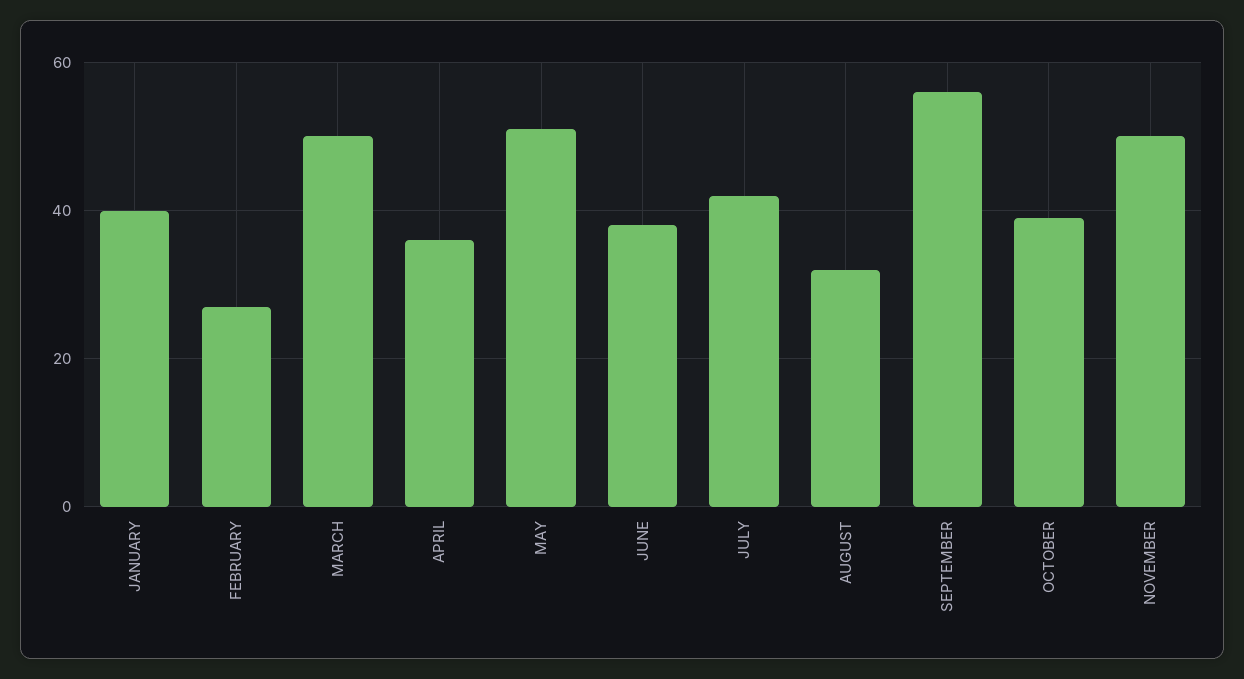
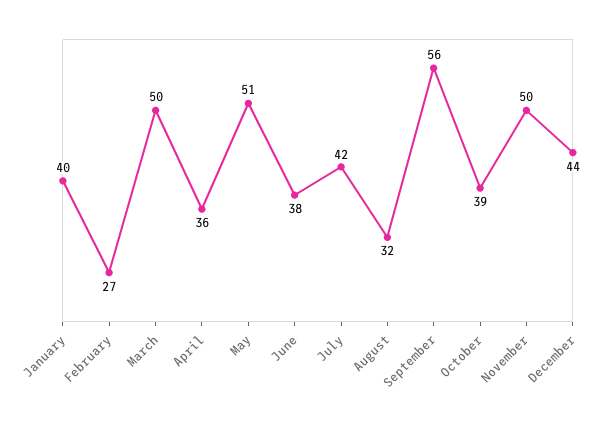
December: none -> 44

